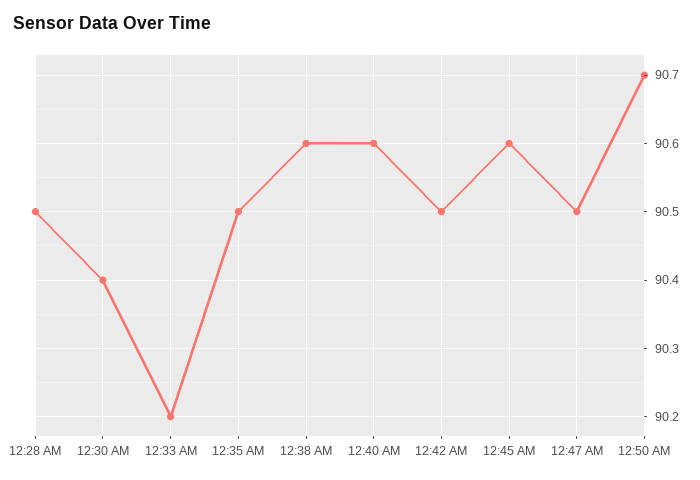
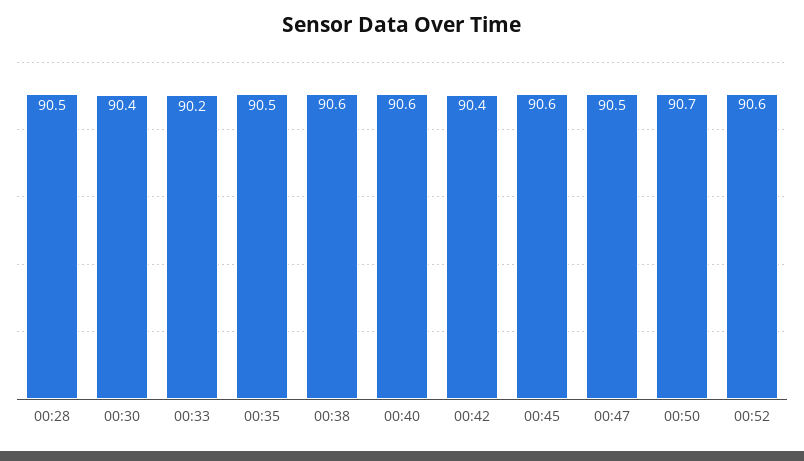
12:42 AM: 90.5 -> 90.4
00:52: none -> 90.6

